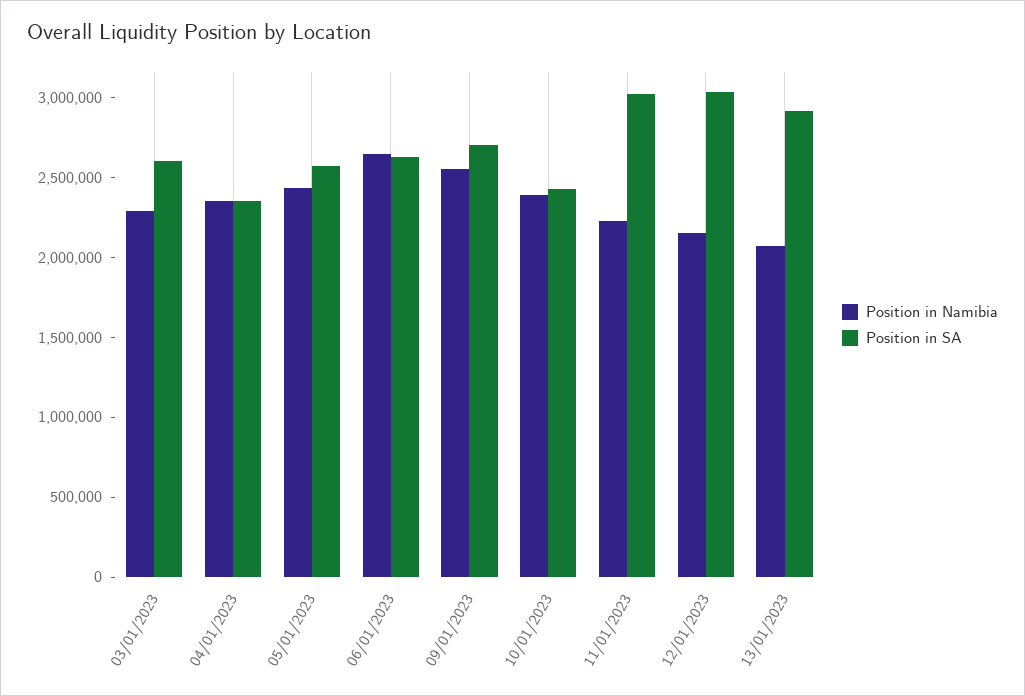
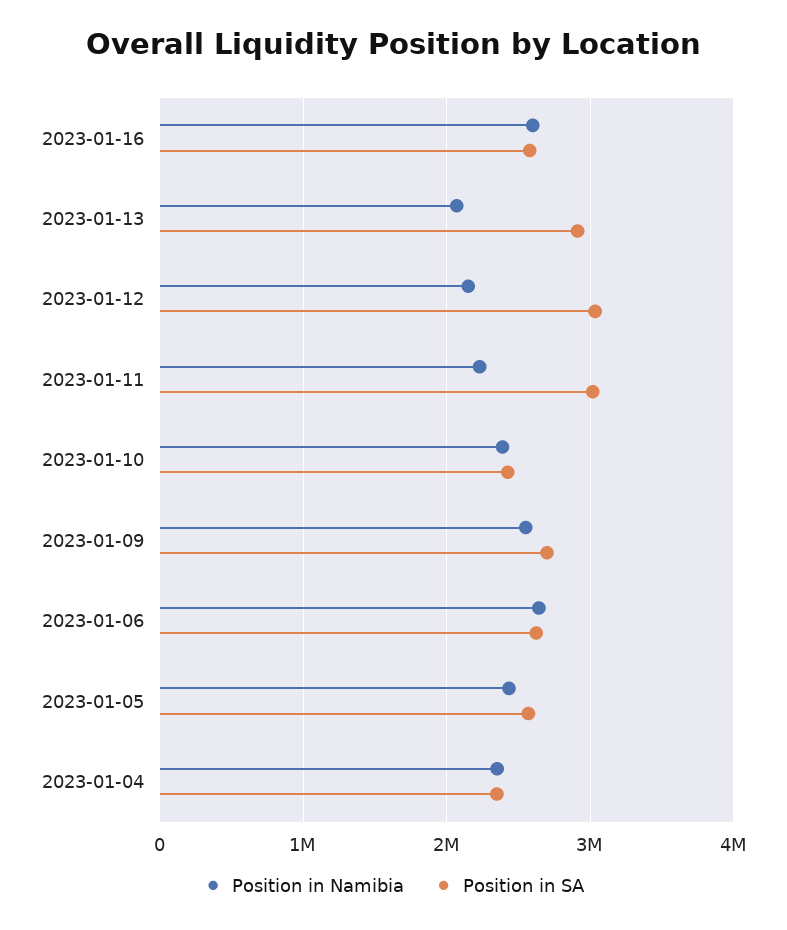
Position in Namibia, 03/01/2023: 2300000 -> none
Position in SA, 03/01/2023: 2600000 -> none
Position in Namibia, 2023-01-16: none -> 2600000
Position in SA, 2023-01-16: none -> 2600000

